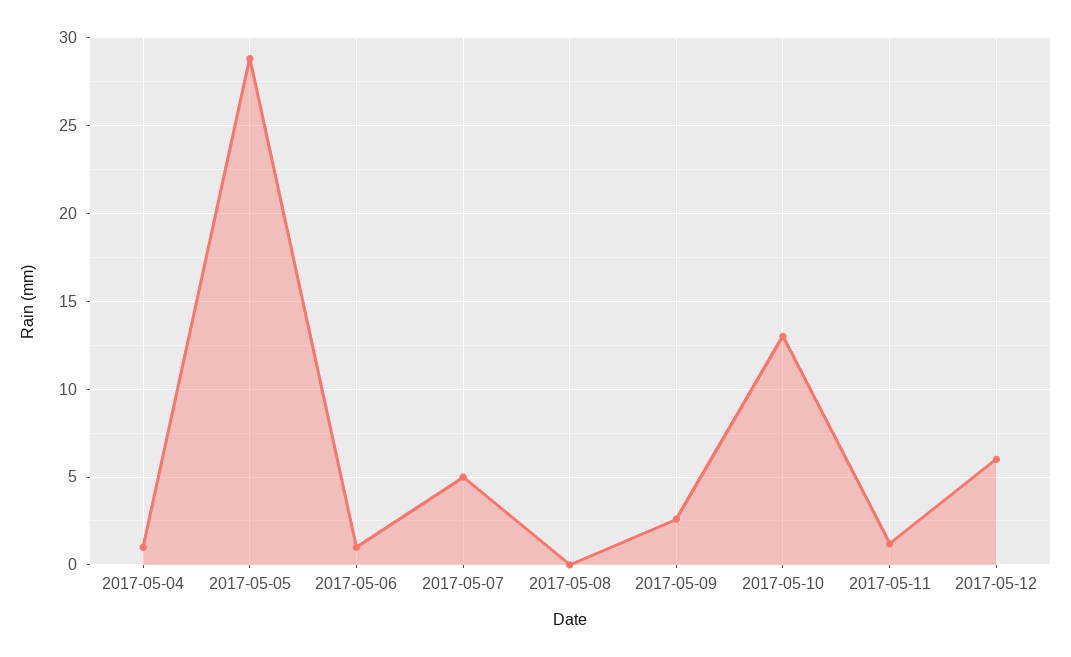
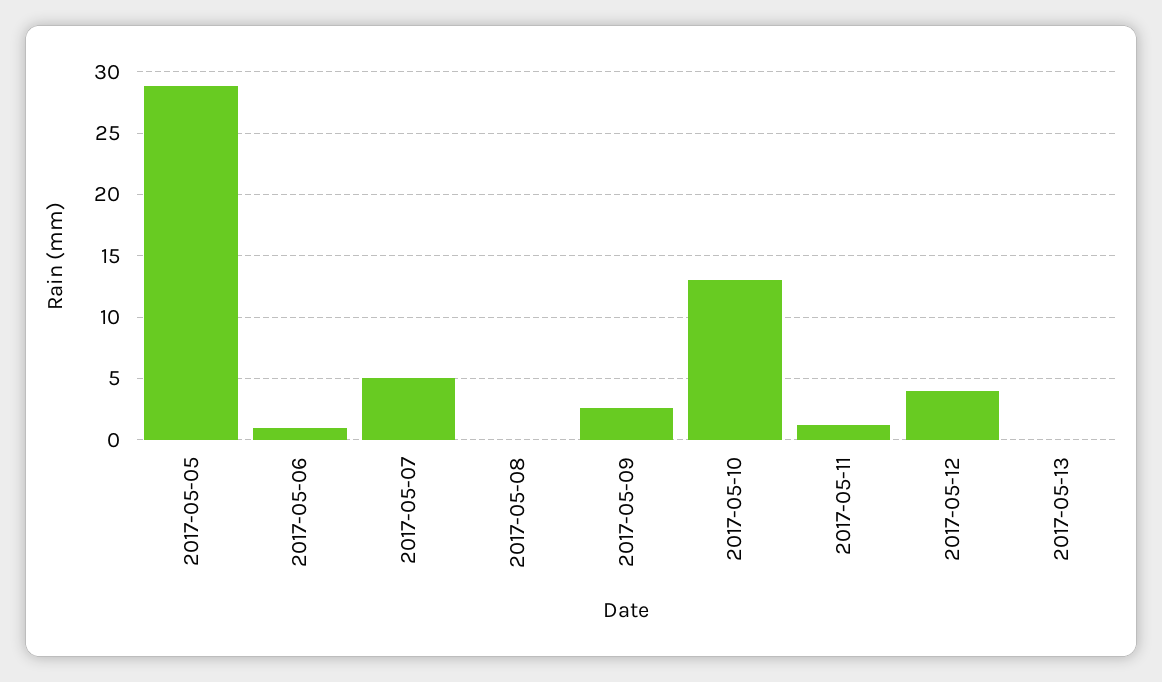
2017-05-04: 1 -> none
2017-05-12: 6 -> 4
2017-05-13: none -> 0

